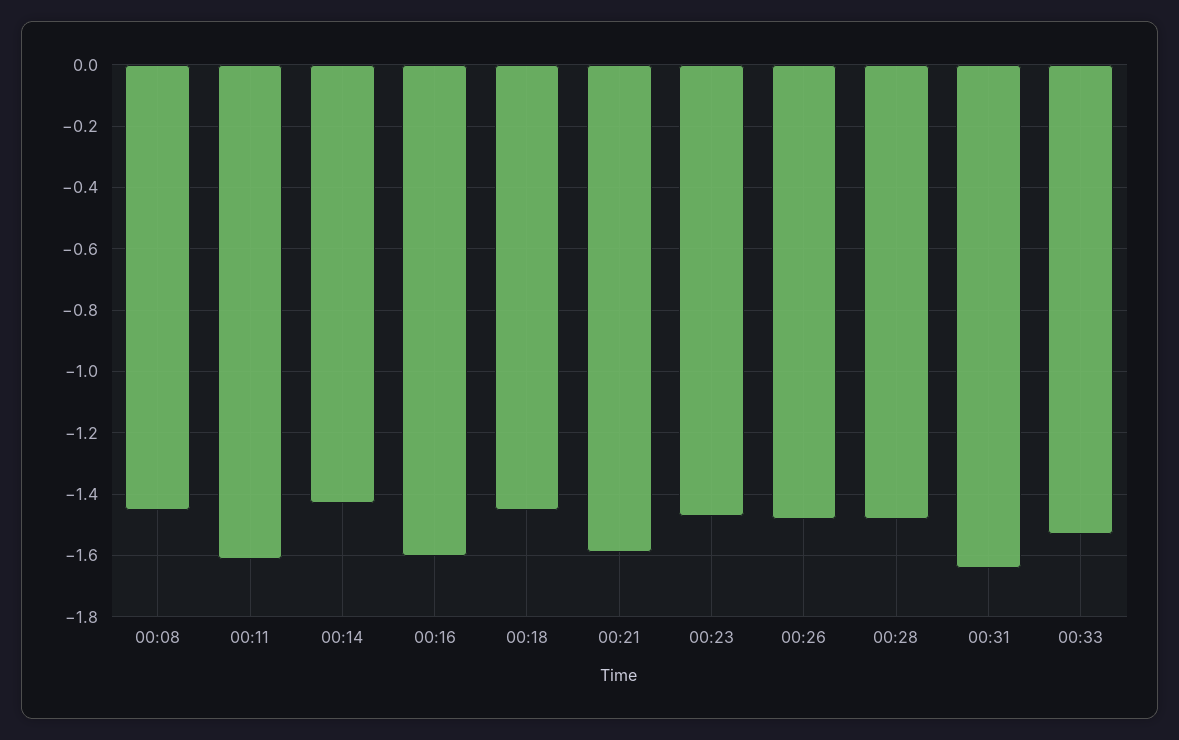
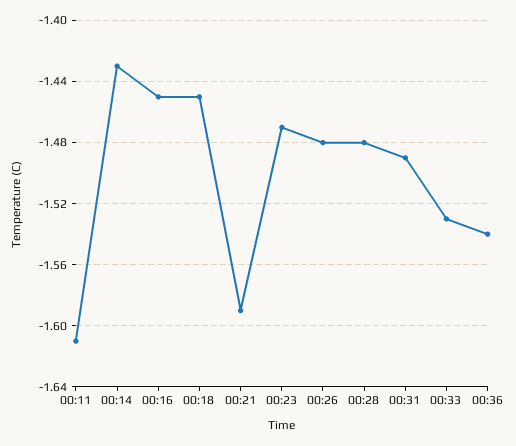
00:08: -1.45 -> none
00:16: -1.6 -> -1.45
00:31: -1.65 -> -1.49
00:36: none -> -1.54

